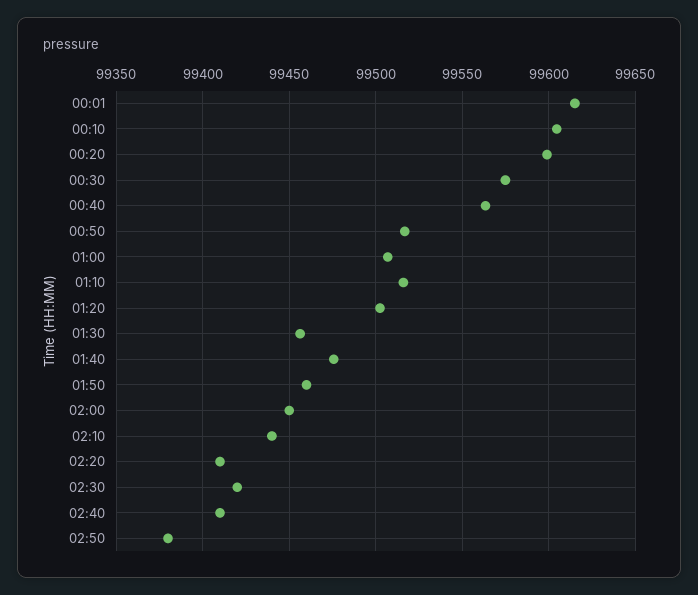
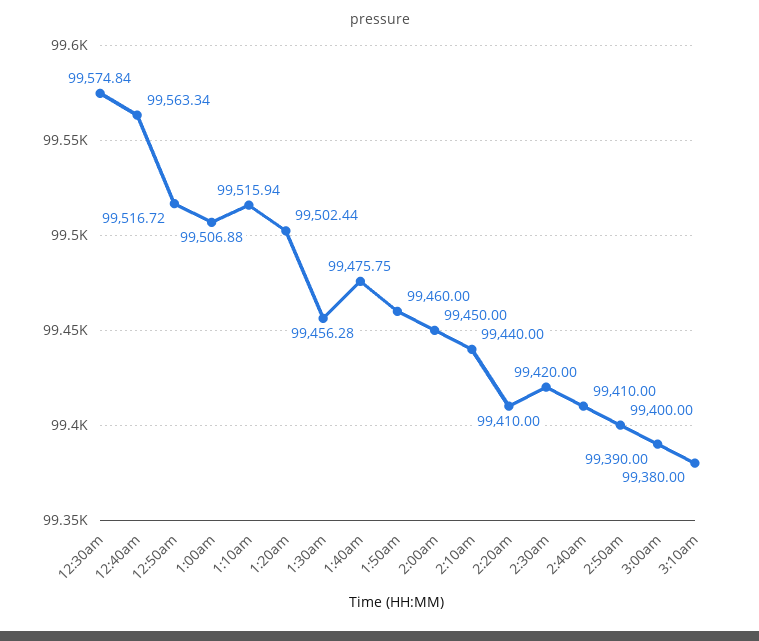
00:01: 99615 -> none
00:10: 99605 -> none
00:20: 99600 -> none
02:50: 99380 -> 99400
3:00am: none -> 99390
3:10am: none -> 99380

